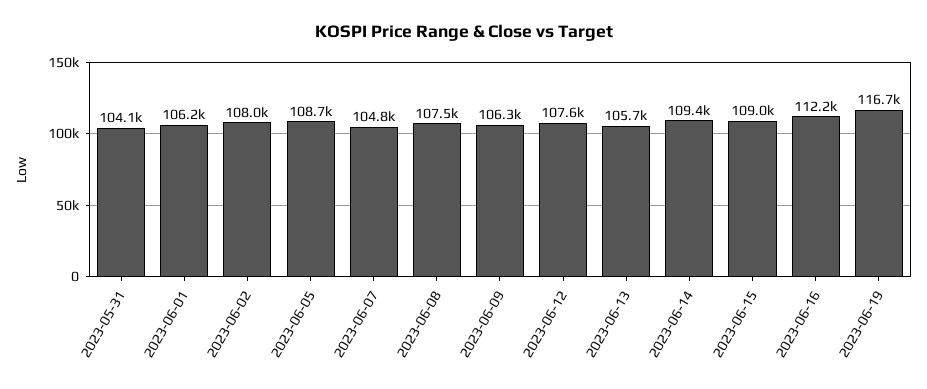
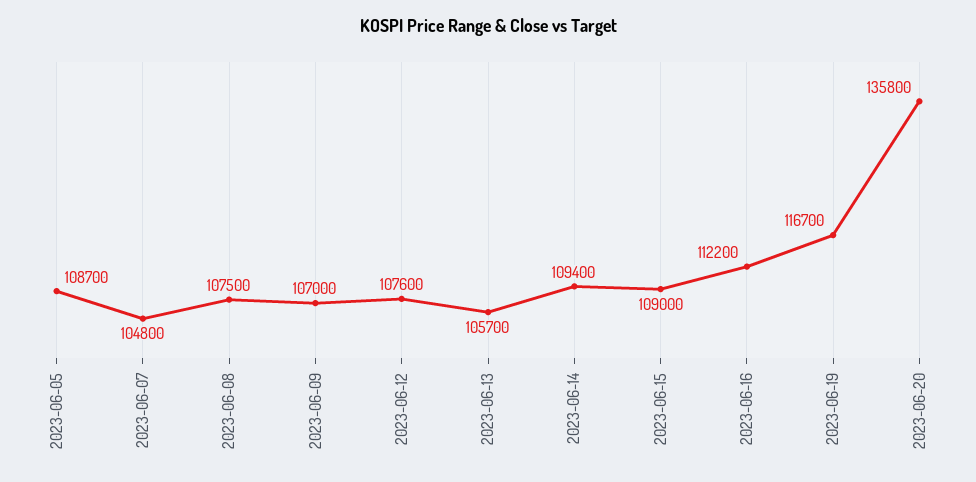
2023-05-31: 104100 -> none
2023-06-01: 106200 -> none
2023-06-02: 108000 -> none
2023-06-09: 106300 -> 107000
2023-06-20: none -> 135800

